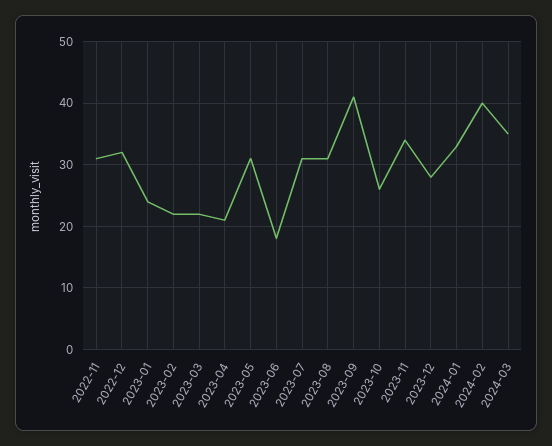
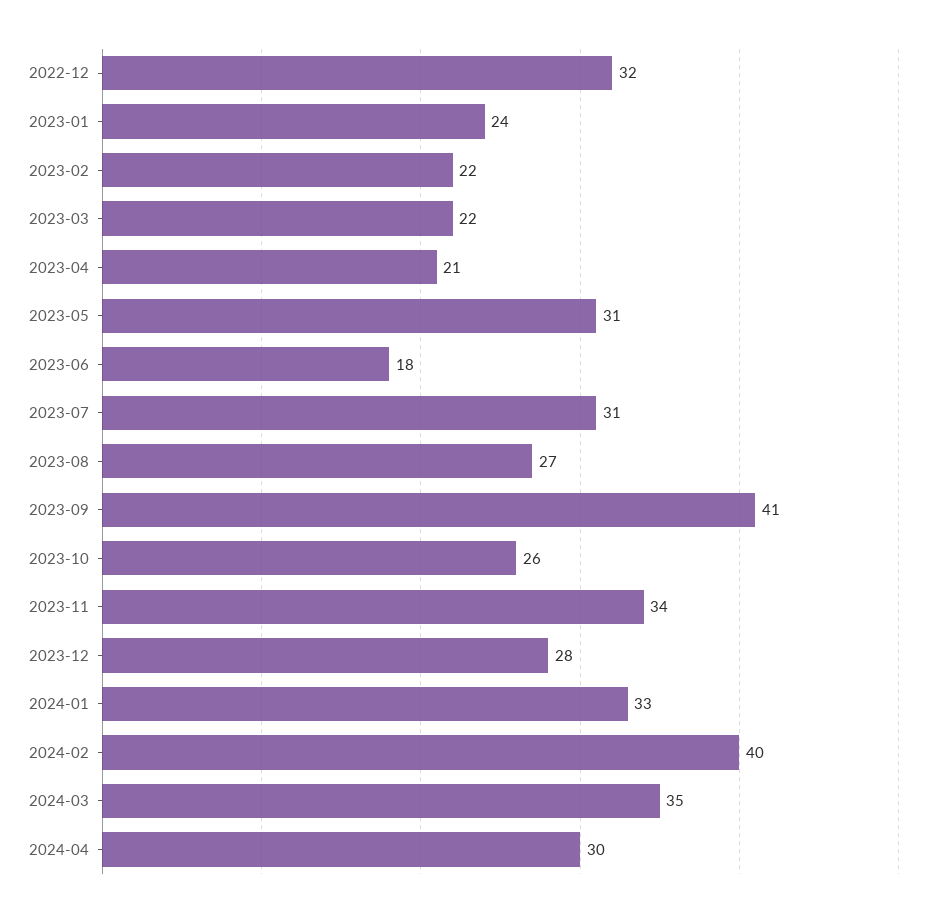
2022-11: 31 -> none
2023-08: 31 -> 27
2024-04: none -> 30

